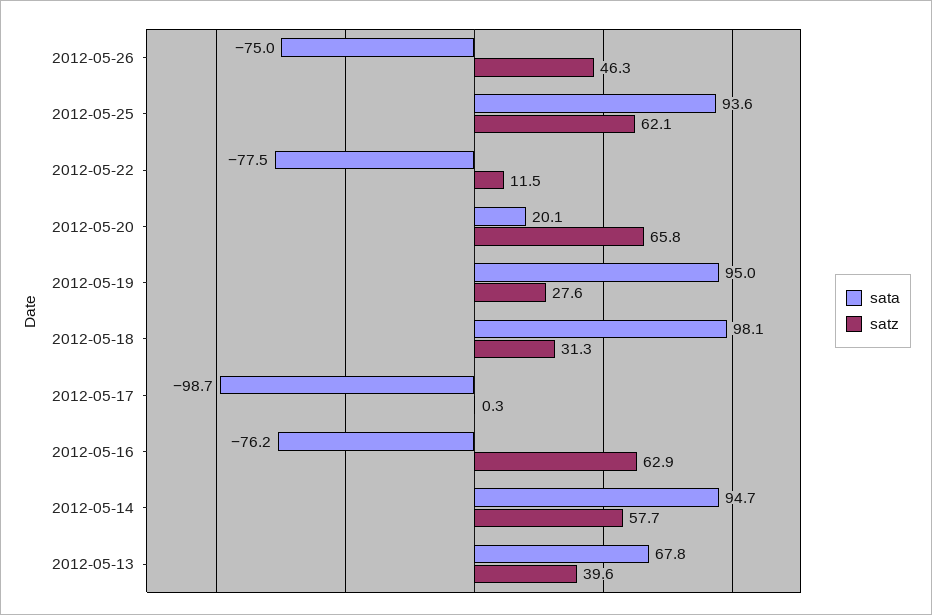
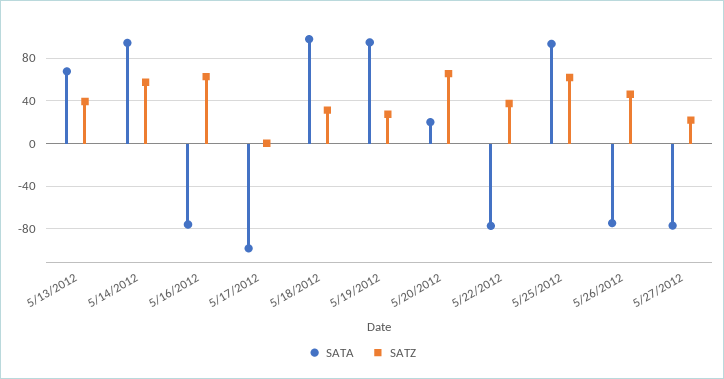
satz, 2012-05-22: 11.5 -> 40
sata, 5/27/2012: none -> -80
satz, 5/27/2012: none -> 20

